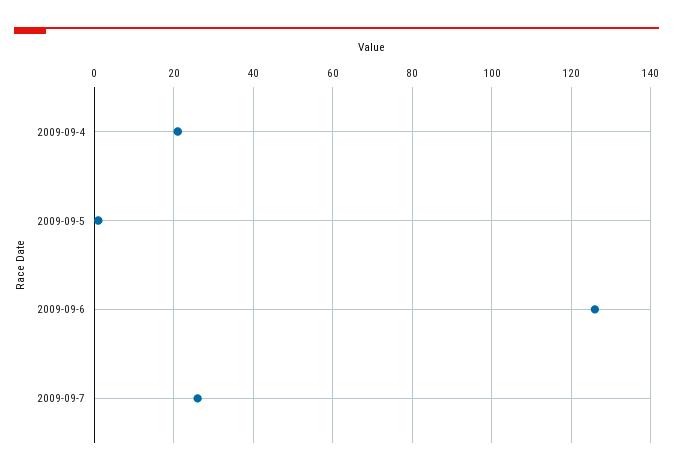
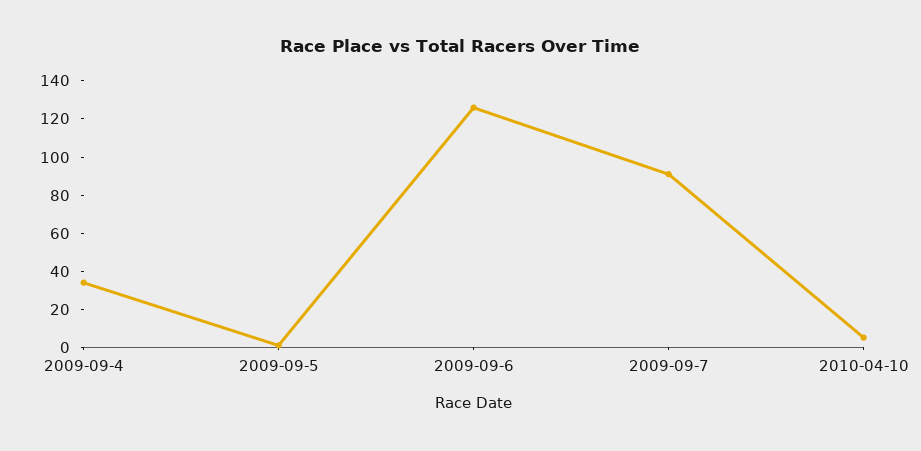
2009-09-4: 20 -> 35
2009-09-7: 25 -> 90
2010-04-10: none -> 5

